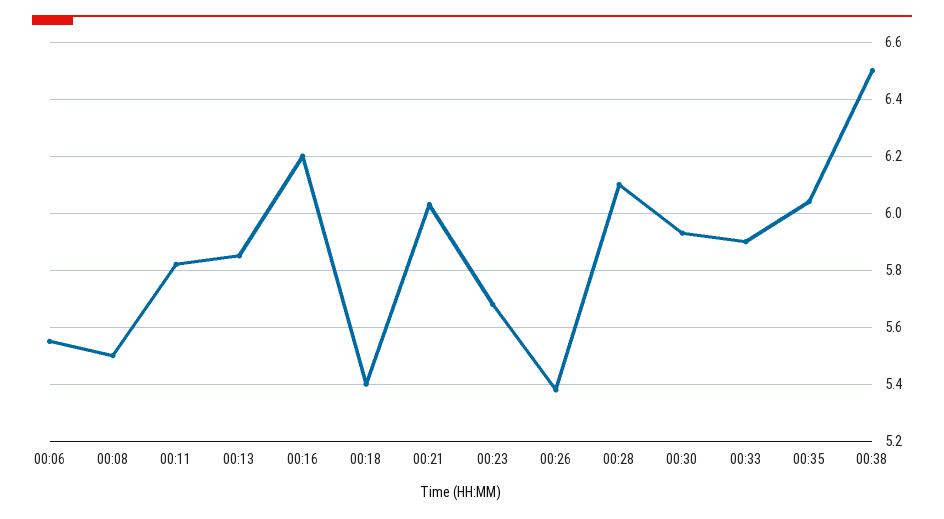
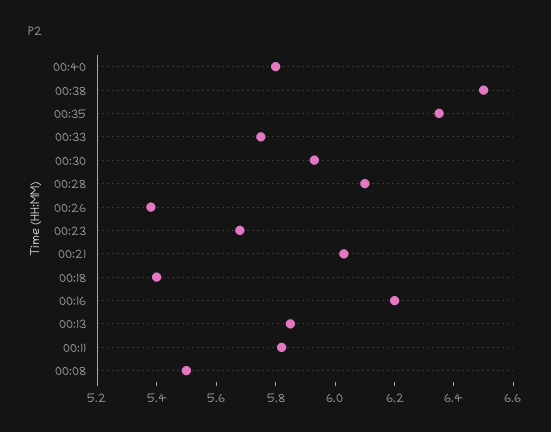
00:06: 5.55 -> none
00:33: 5.9 -> 5.75
00:35: 6.05 -> 6.35
00:40: none -> 5.8

